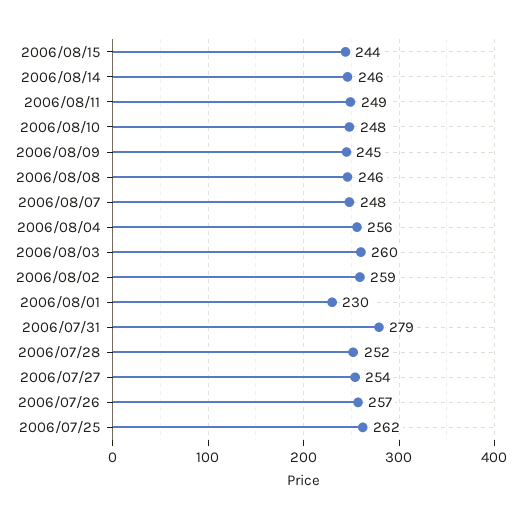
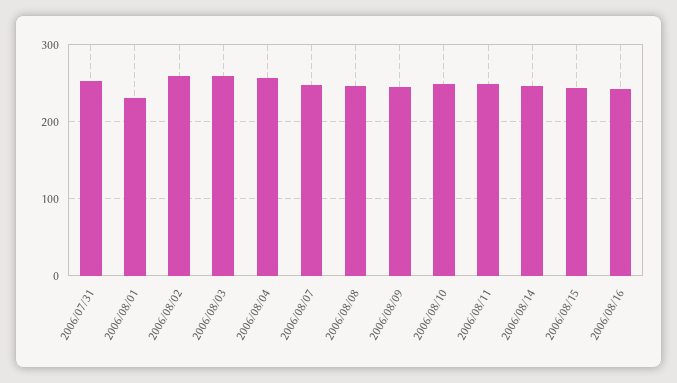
2006/07/31: 279 -> 250
2006/07/28: 252 -> none
2006/07/27: 254 -> none
2006/07/26: 257 -> none
2006/07/25: 262 -> none
2006/08/16: none -> 240

